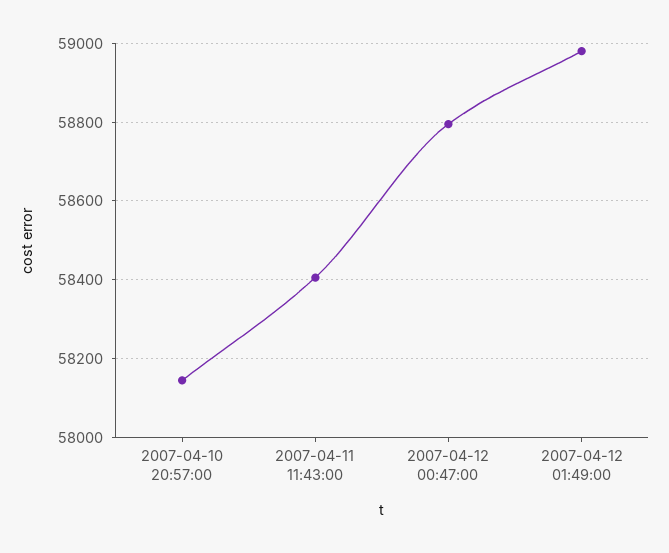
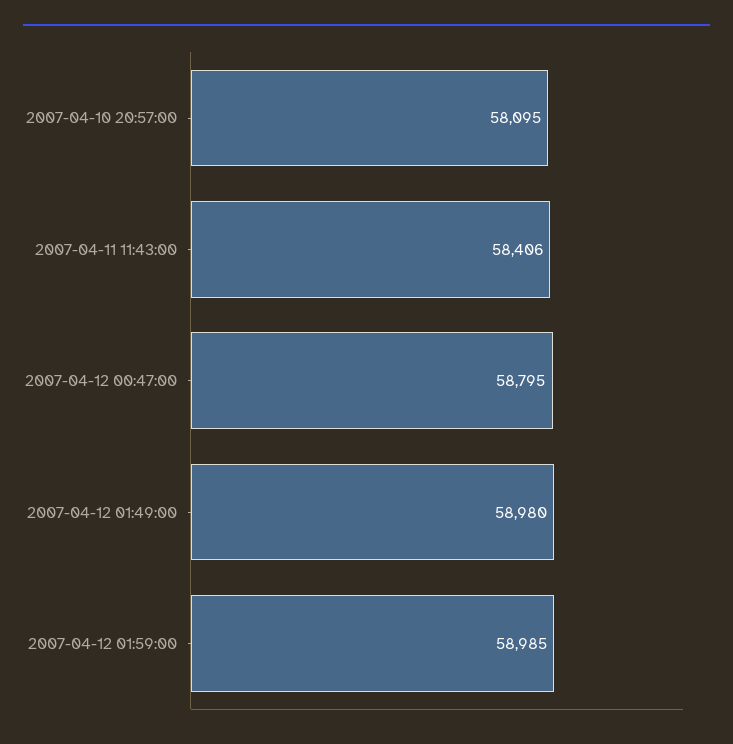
2007-04-10 20:57:00: 58140 -> 58095
2007-04-12 01:59:00: none -> 58985

